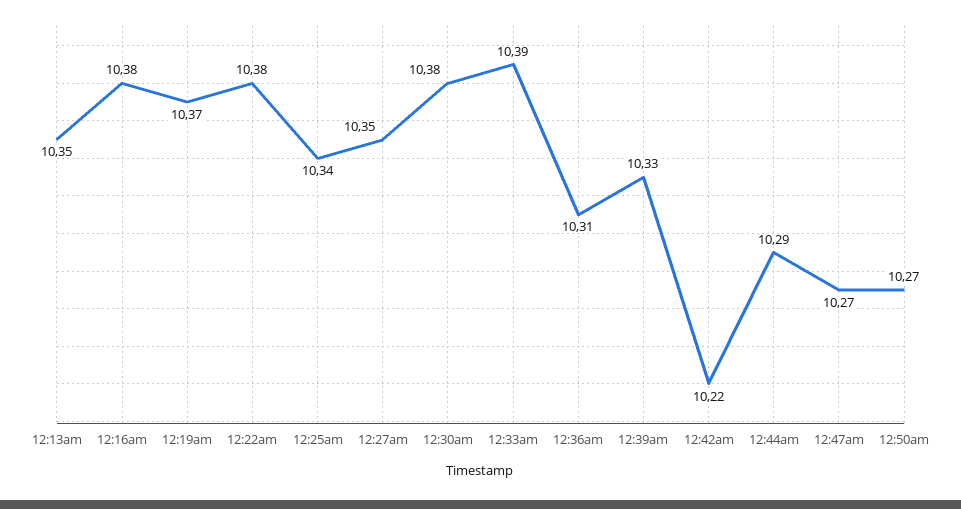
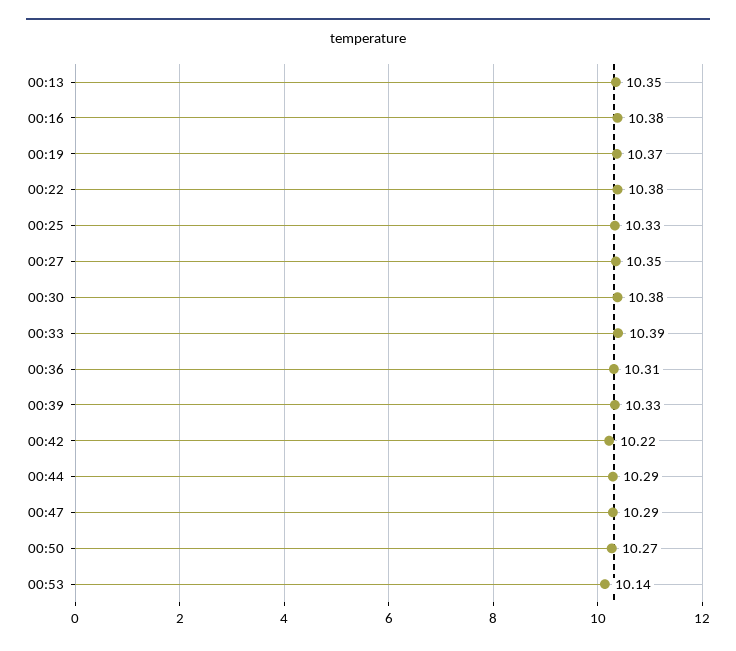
12:25am: 10.34 -> 10.33
12:47am: 10.27 -> 10.29
00:53: none -> 10.14

